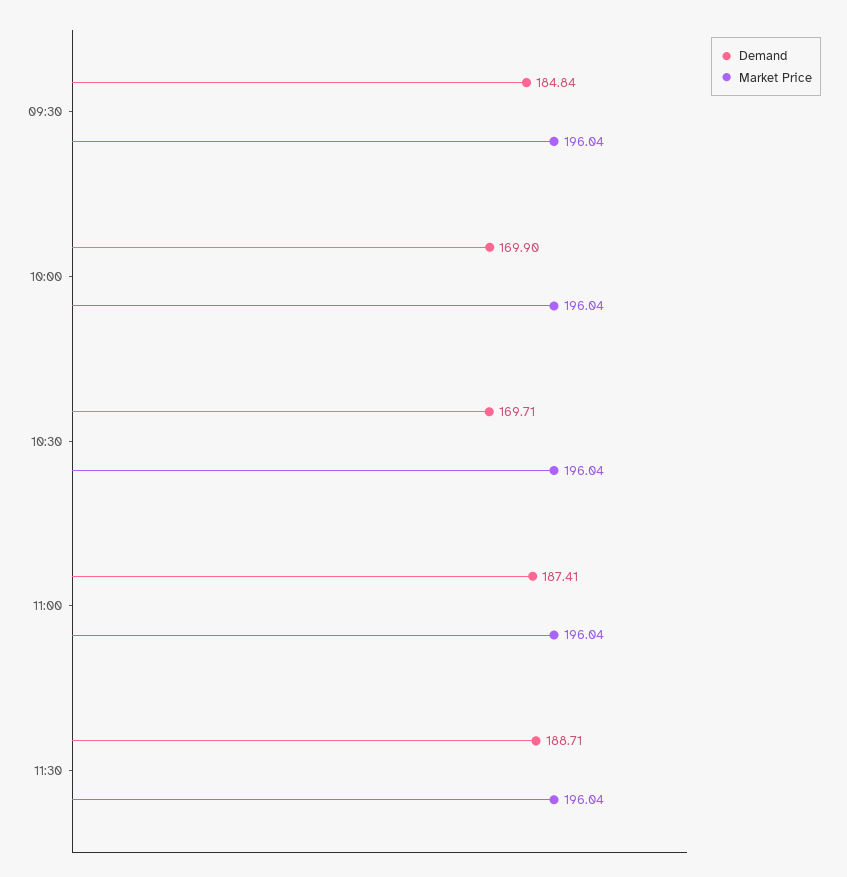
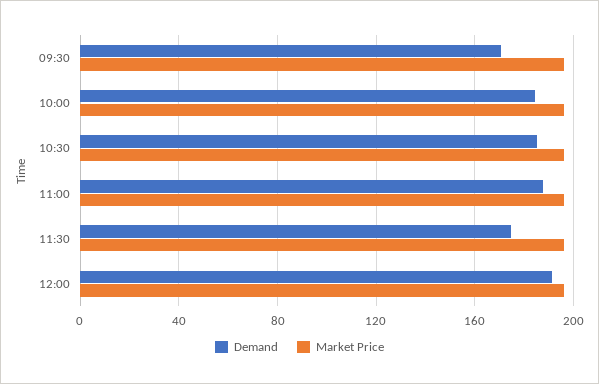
Demand, 09:30: 184.84 -> 170
Demand, 10:00: 169.9 -> 185
Demand, 10:30: 169.71 -> 185
Demand, 11:30: 188.71 -> 175
Demand, 12:00: none -> 190
Market Price, 12:00: none -> 195

